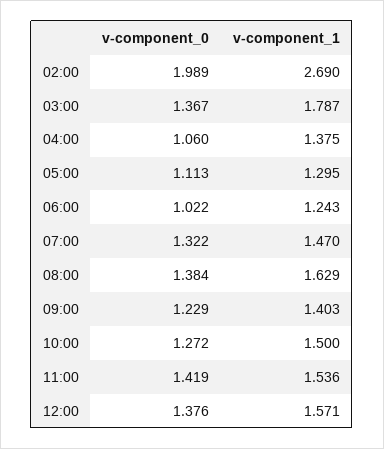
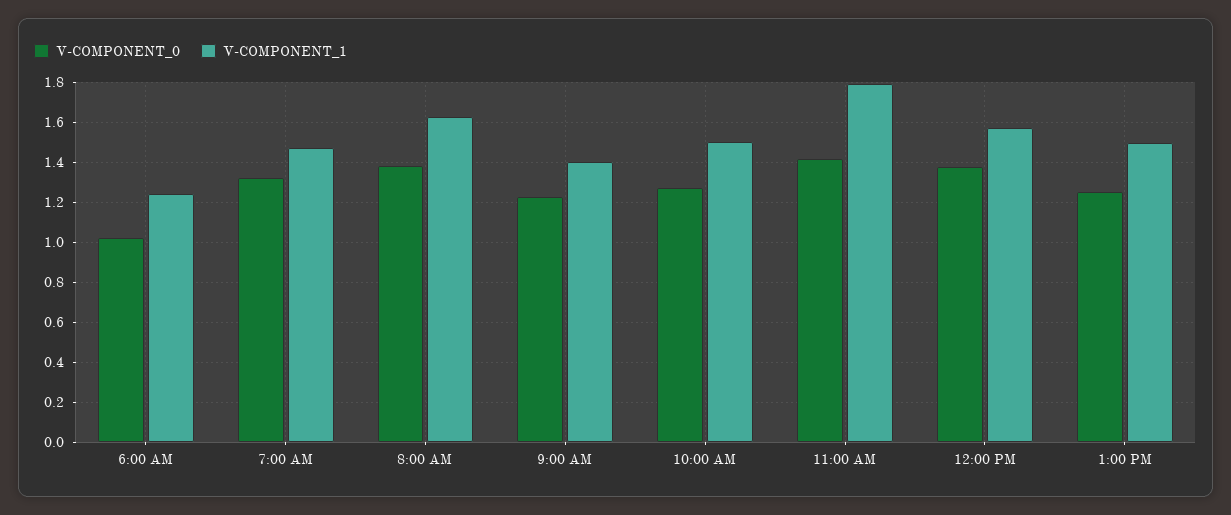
v-component_0, 02:00: 1.989 -> none
v-component_1, 02:00: 2.69 -> none
v-component_0, 03:00: 1.367 -> none
v-component_1, 03:00: 1.787 -> none
v-component_0, 04:00: 1.06 -> none
v-component_1, 04:00: 1.375 -> none
v-component_0, 05:00: 1.113 -> none
v-component_1, 05:00: 1.295 -> none
v-component_1, 11:00: 1.536 -> 1.8
v-component_0, 1:00 PM: none -> 1.25
v-component_1, 1:00 PM: none -> 1.5

